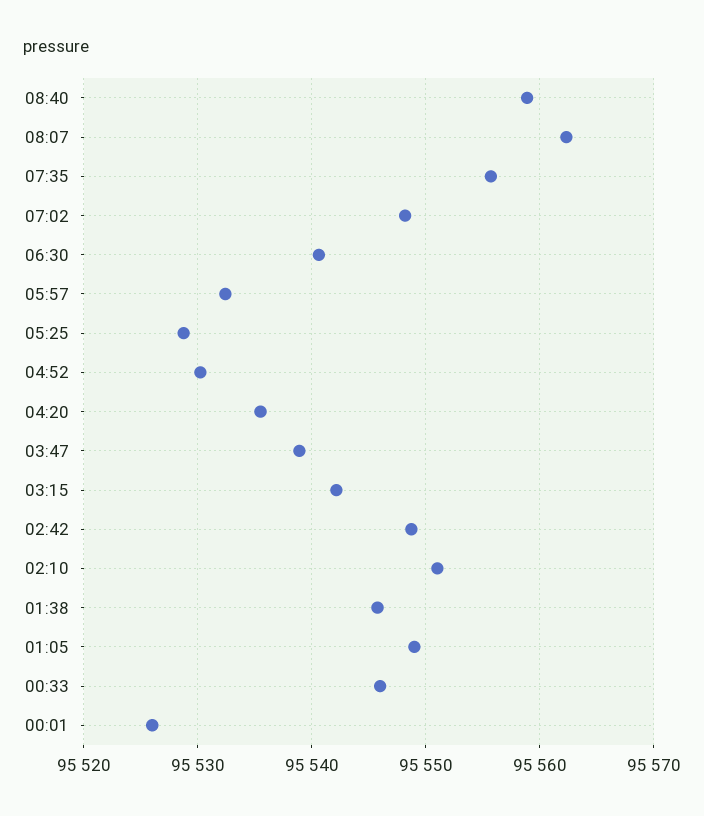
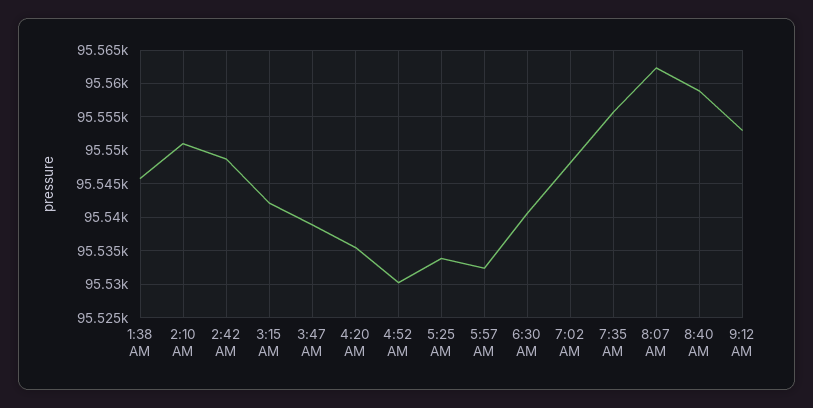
05:25: 95529 -> 95534
01:05: 95549 -> none
00:33: 95546 -> none
00:01: 95526 -> none
9:12 AM: none -> 95553

